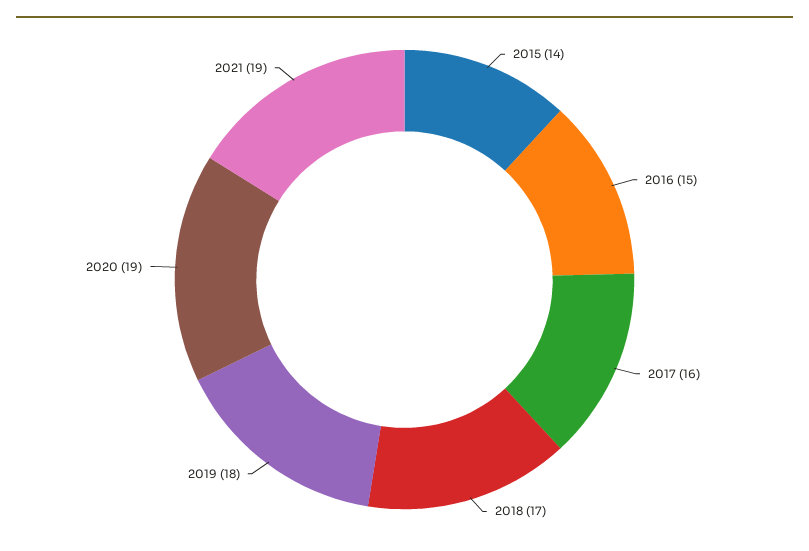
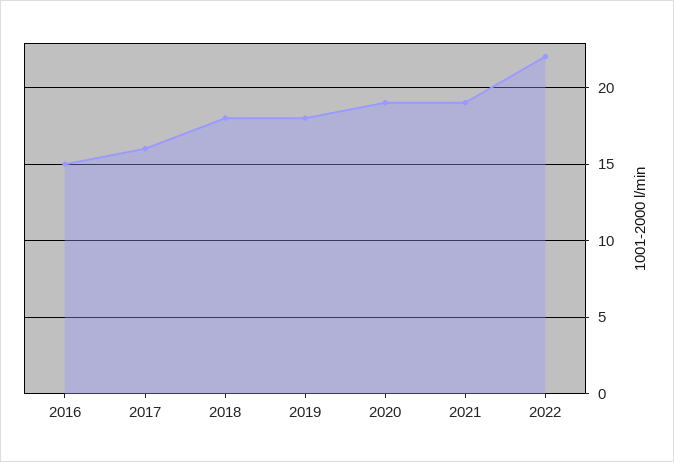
2015: 14 -> none
2018: 17 -> 18
2022: none -> 22

